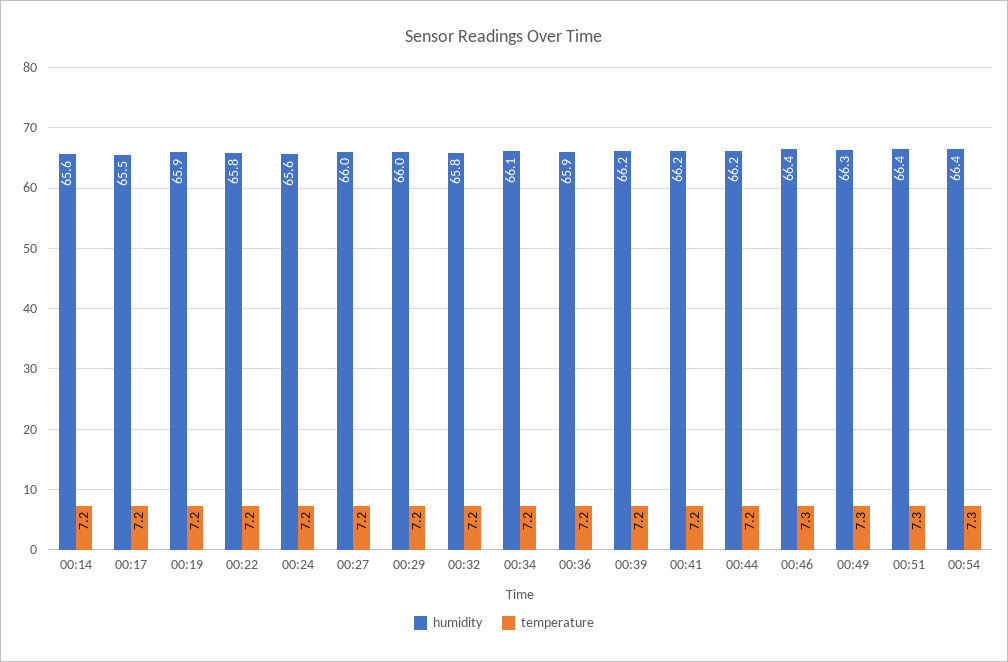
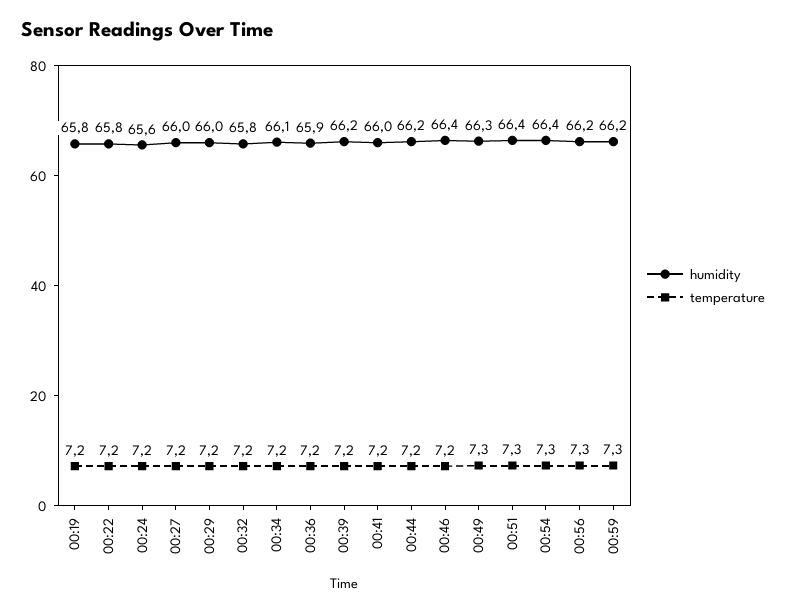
humidity, 00:14: 65.6 -> none
temperature, 00:14: 7.2 -> none
humidity, 00:17: 65.5 -> none
temperature, 00:17: 7.2 -> none
humidity, 00:19: 65.9 -> 65.8
humidity, 00:41: 66.2 -> 66
temperature, 00:46: 7.3 -> 7.2
humidity, 00:56: none -> 66.2
temperature, 00:56: none -> 7.3
humidity, 00:59: none -> 66.2
temperature, 00:59: none -> 7.3

